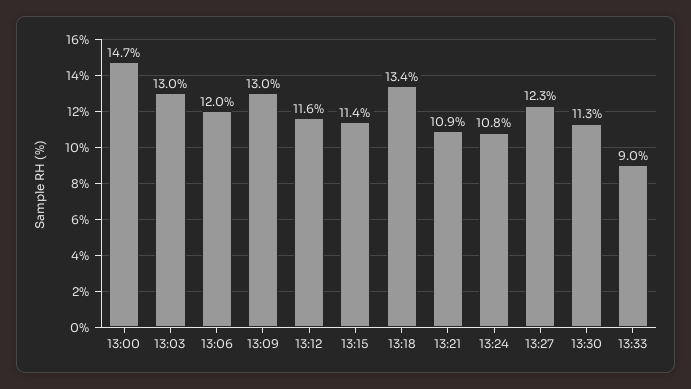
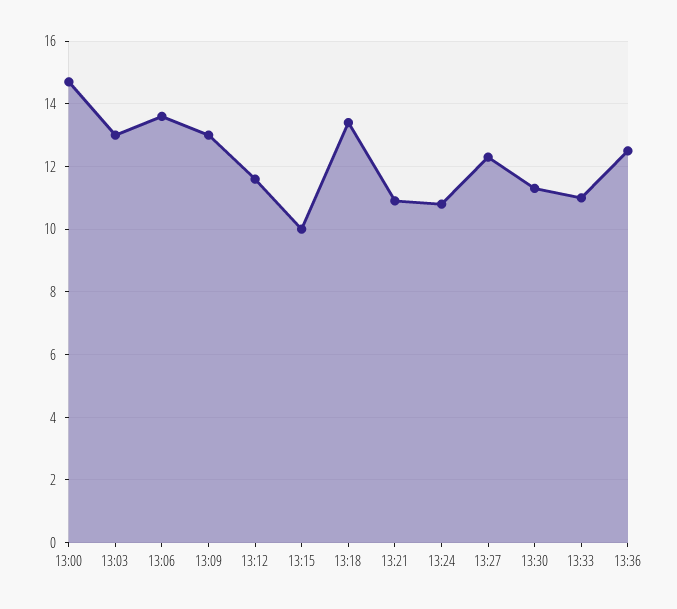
13:06: 12 -> 13.5
13:15: 11.4 -> 10
13:33: 9 -> 11
13:36: none -> 12.5

